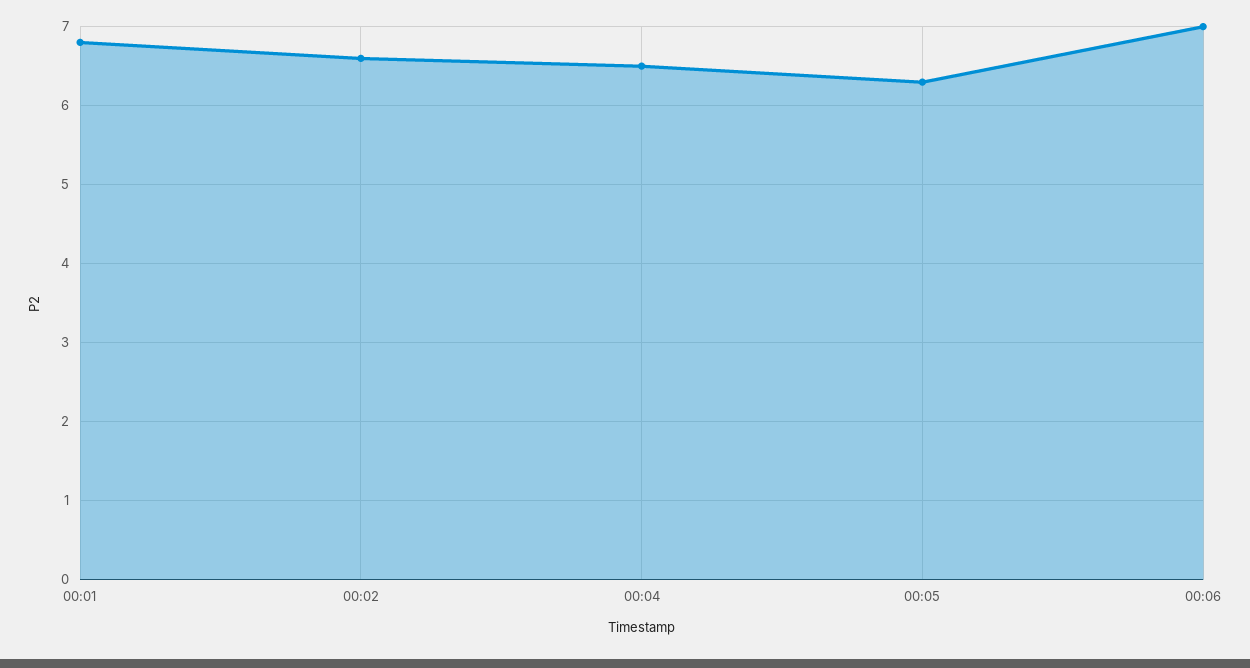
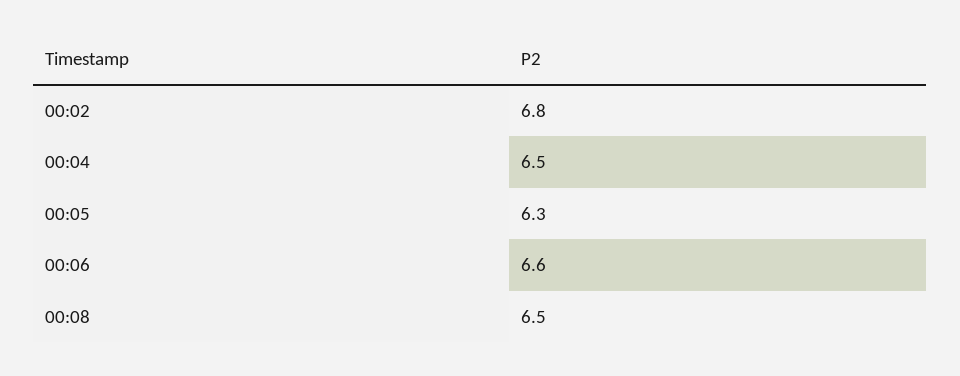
00:01: 6.8 -> none
00:02: 6.6 -> 6.8
00:06: 7 -> 6.6
00:08: none -> 6.5

